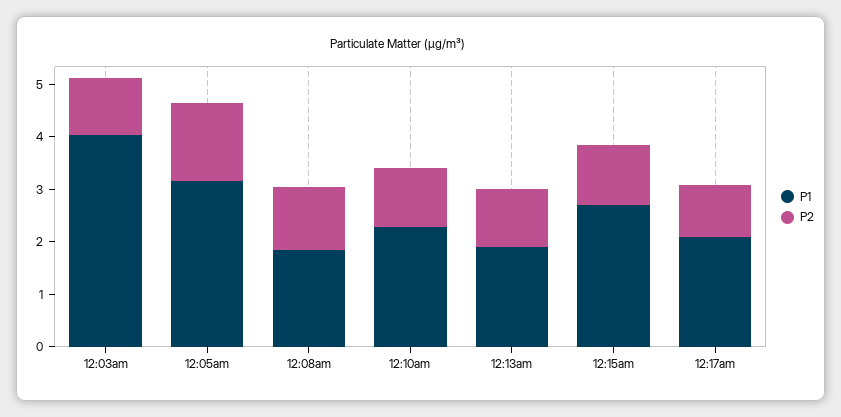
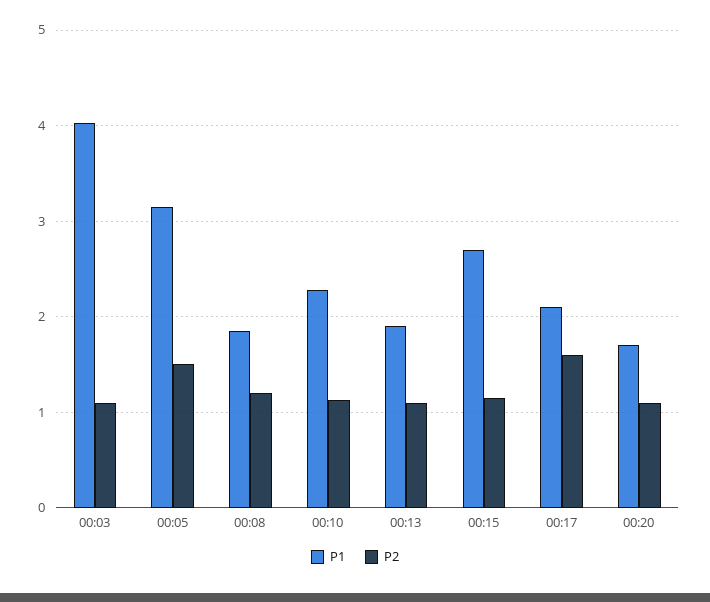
P2, 12:17am: 1 -> 1.6
P1, 00:20: none -> 1.7
P2, 00:20: none -> 1.1

